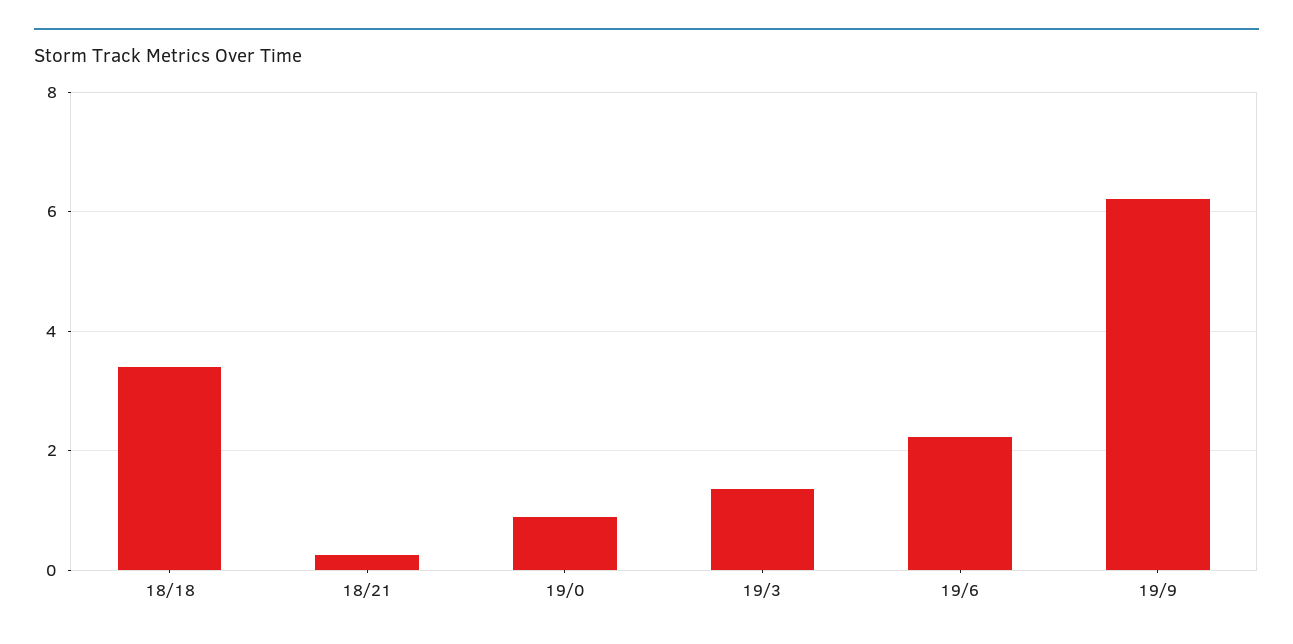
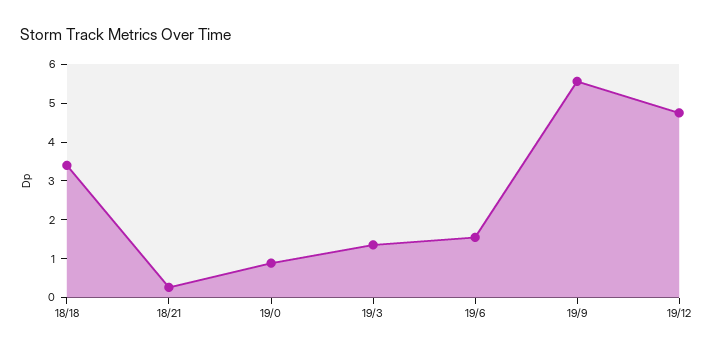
19/6: 2.2 -> 1.5
19/9: 6.2 -> 5.5
19/12: none -> 4.75

